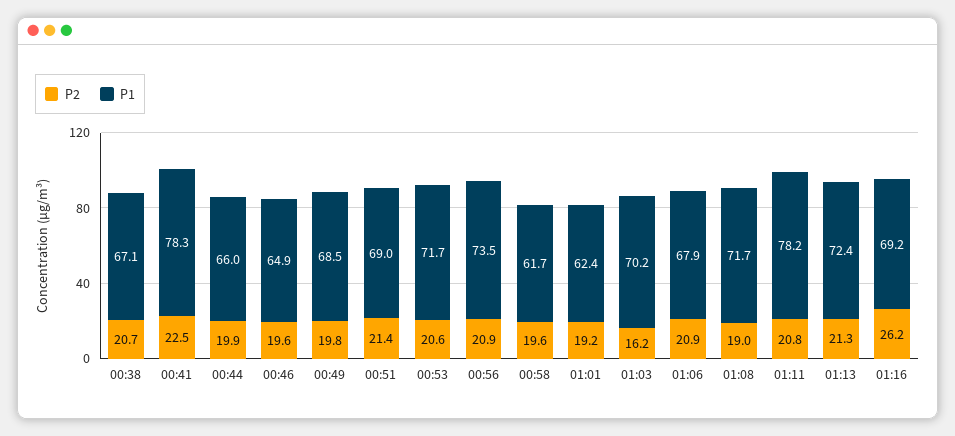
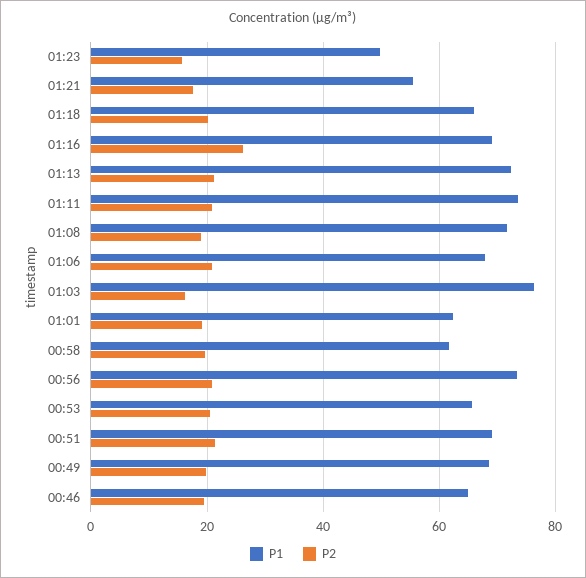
P2, 00:38: 20.7 -> none
P1, 00:38: 67.1 -> none
P2, 00:41: 22.5 -> none
P1, 00:41: 78.3 -> none
P2, 00:44: 19.9 -> none
P1, 00:44: 66 -> none
P1, 00:53: 71.7 -> 66
P1, 01:03: 70.2 -> 76
P1, 01:11: 78.2 -> 74
P1, 01:23: none -> 50
P2, 01:23: none -> 16
P1, 01:21: none -> 56
P2, 01:21: none -> 18
P1, 01:18: none -> 66
P2, 01:18: none -> 20

